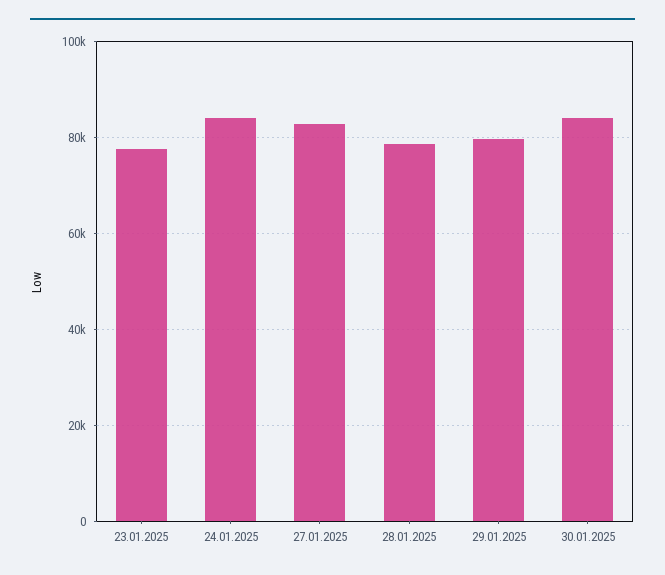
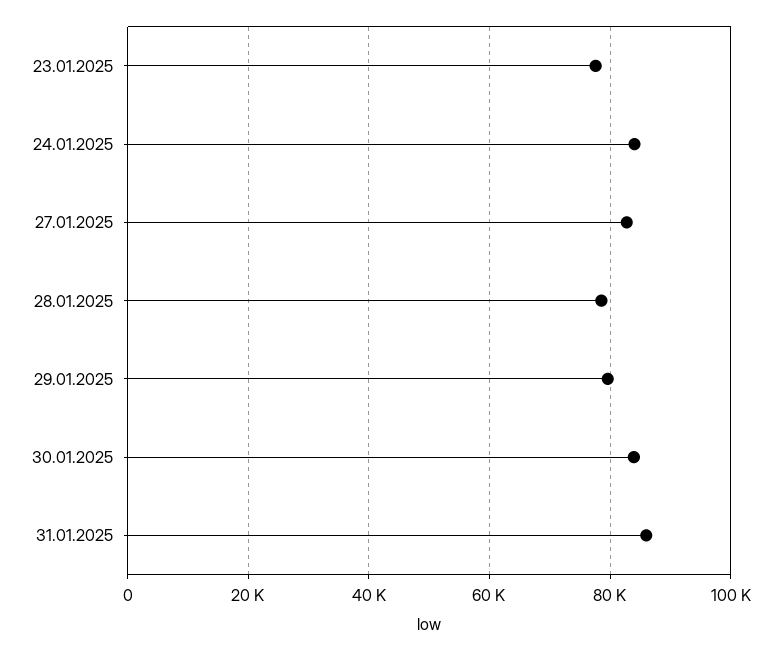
31.01.2025: none -> 86000

